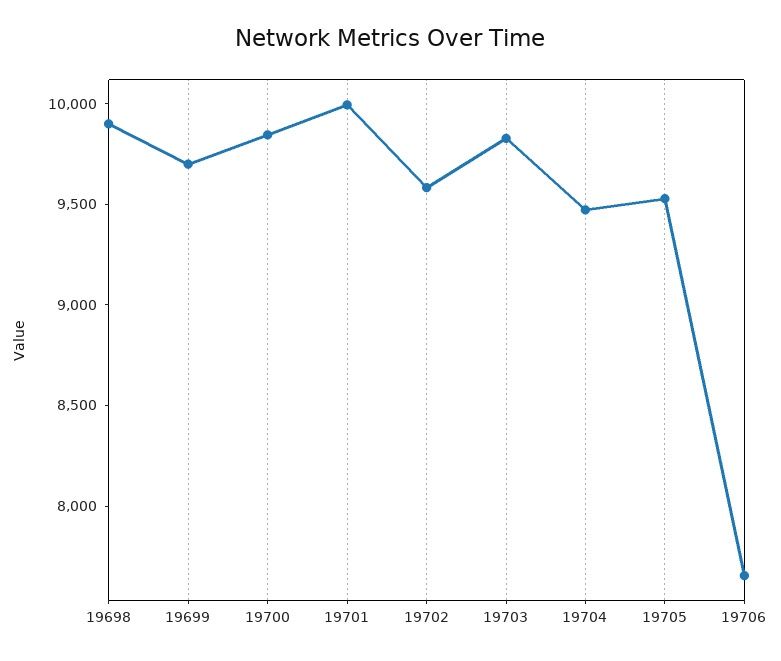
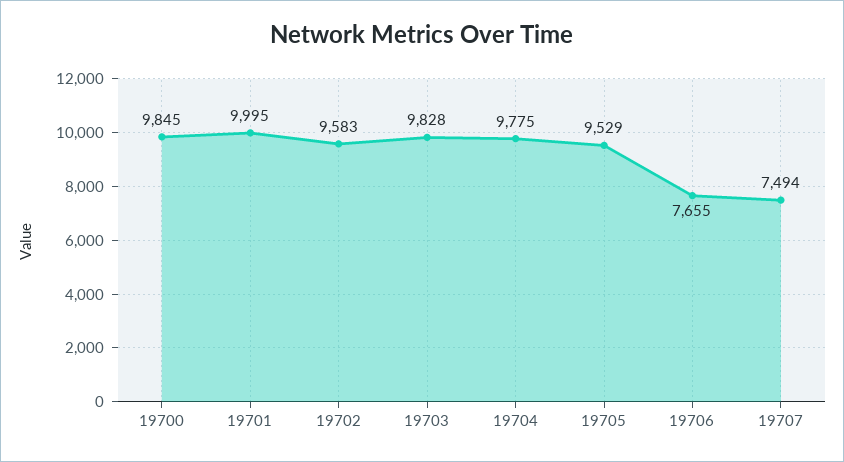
19698: 9900 -> none
19699: 9700 -> none
19704: 9500 -> 9775
19707: none -> 7494

